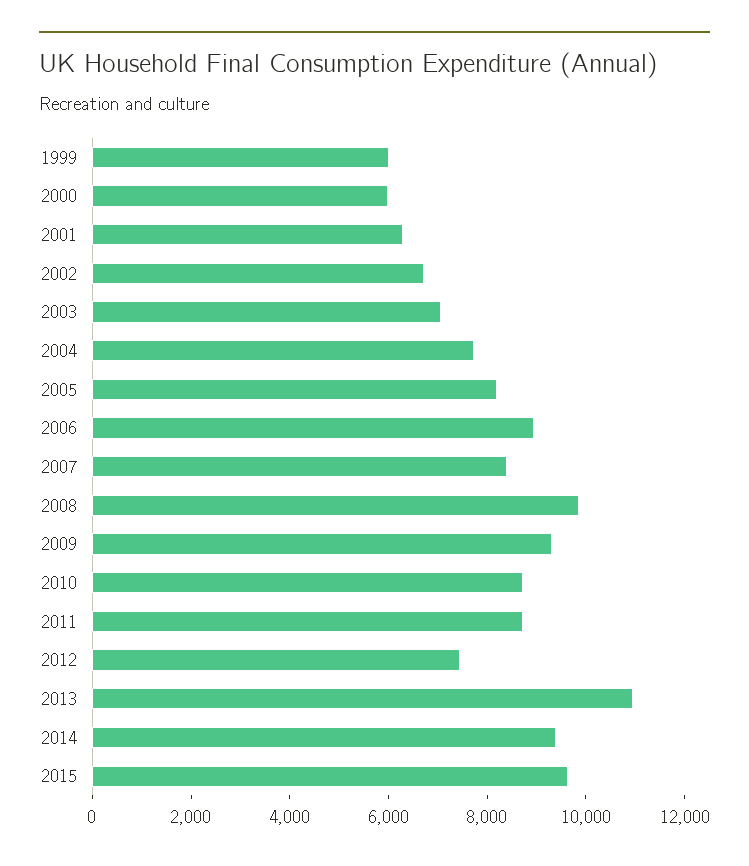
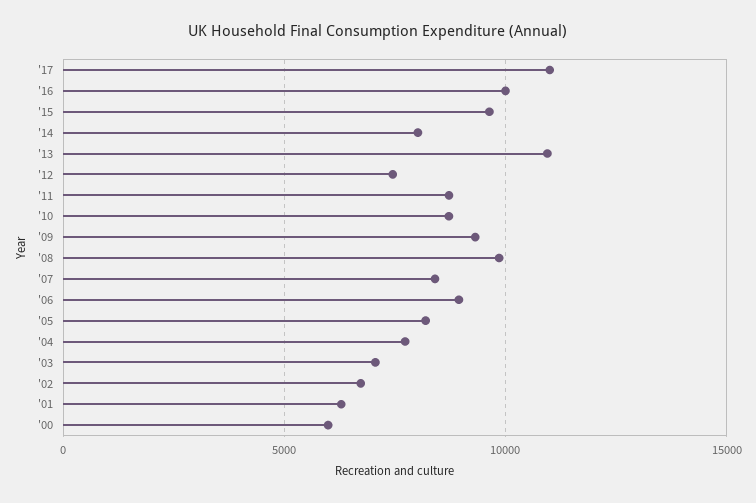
1999: 6000 -> none
2014: 9500 -> 8000
'17: none -> 11000
'16: none -> 10000

